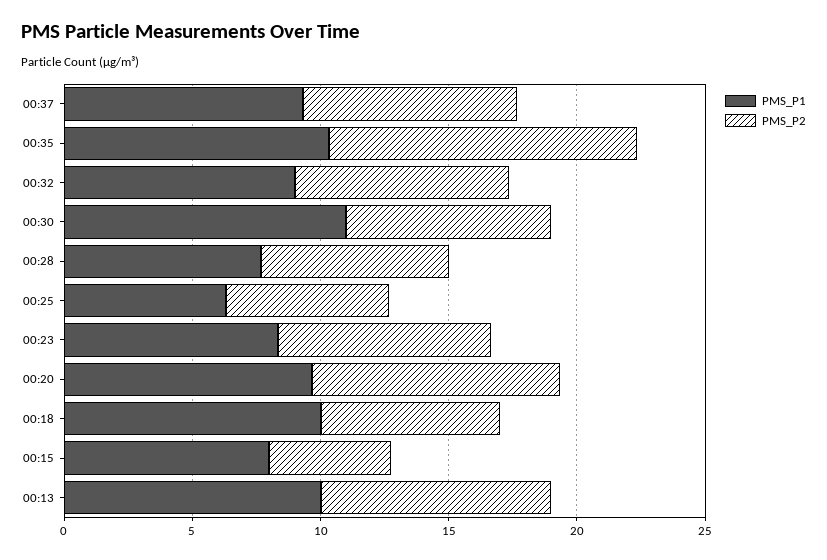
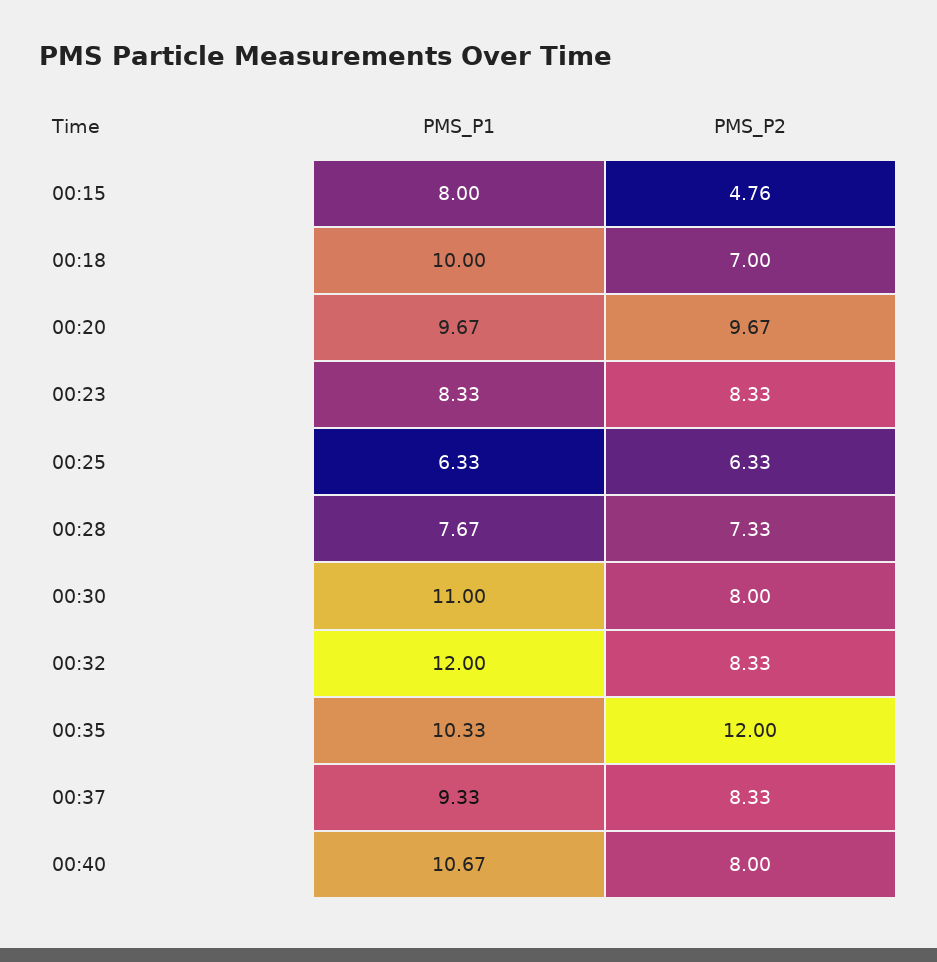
PMS_P1, 00:32: 9 -> 12
PMS_P1, 00:13: 10 -> none
PMS_P2, 00:13: 9 -> none
PMS_P1, 00:40: none -> 10.67
PMS_P2, 00:40: none -> 8

